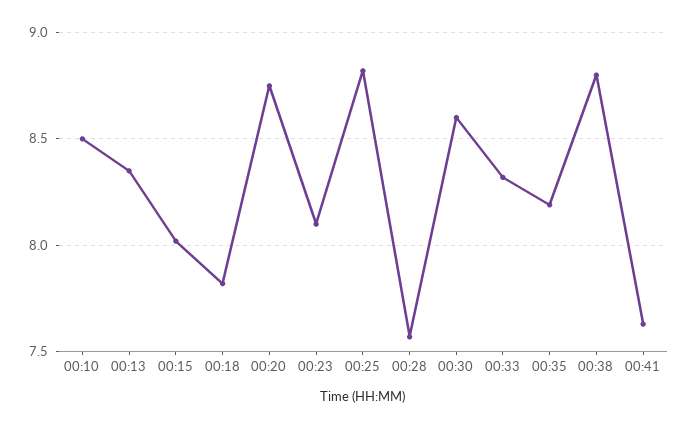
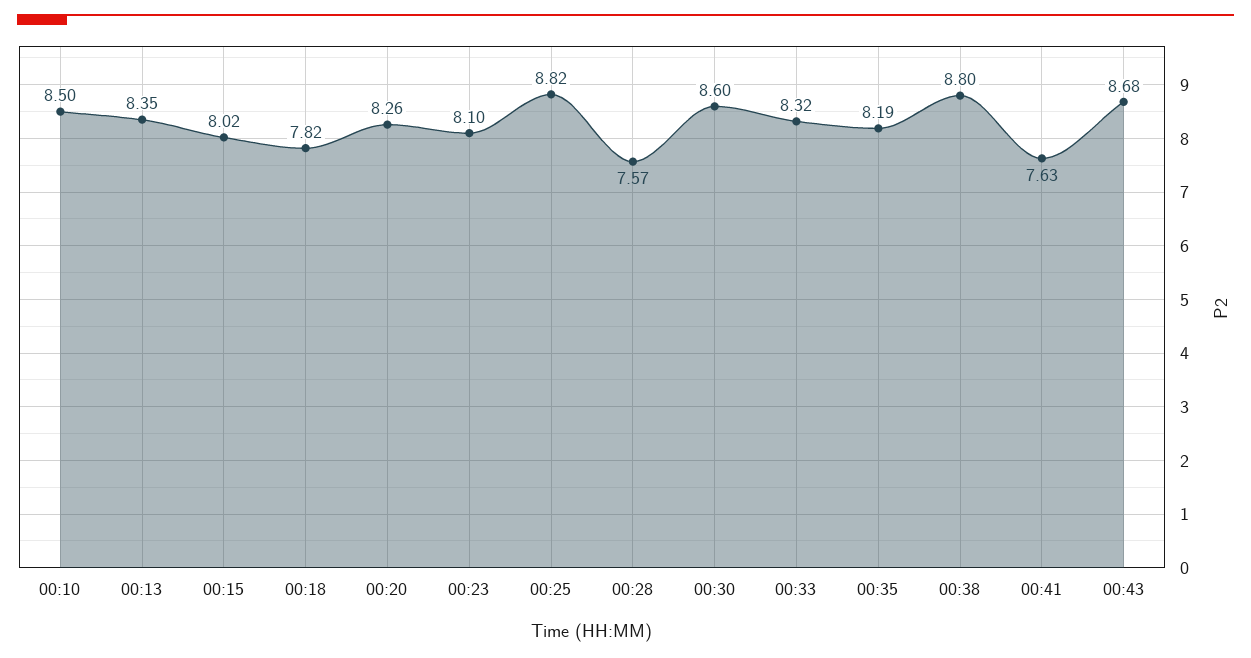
00:20: 8.75 -> 8.26
00:43: none -> 8.68

